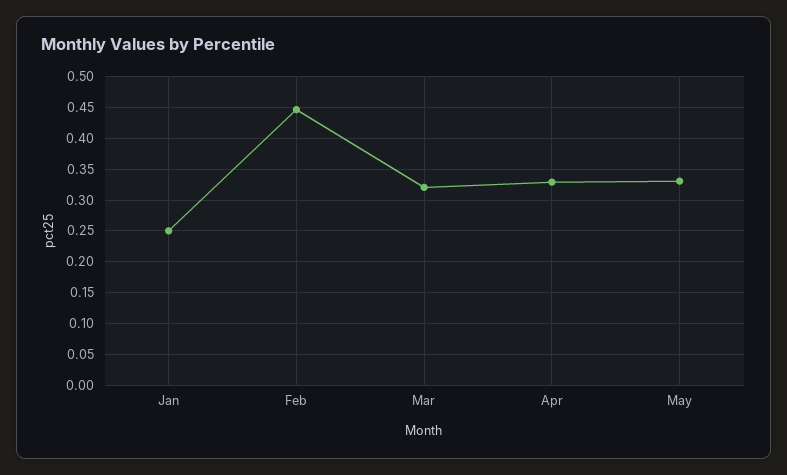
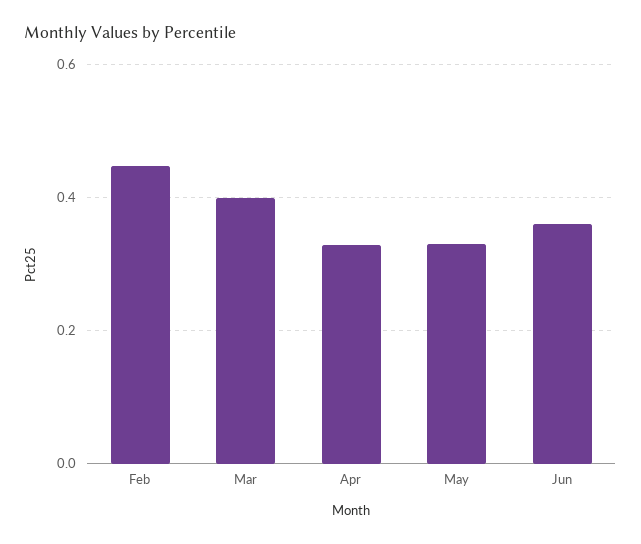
Jan: 0.25 -> none
Mar: 0.32 -> 0.4
Jun: none -> 0.36

